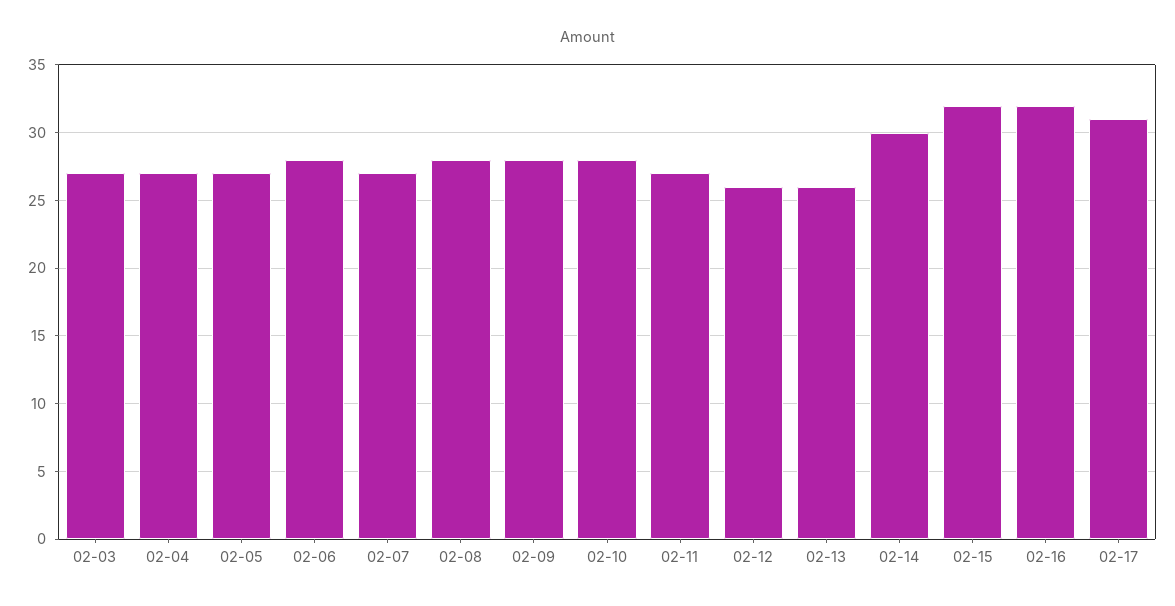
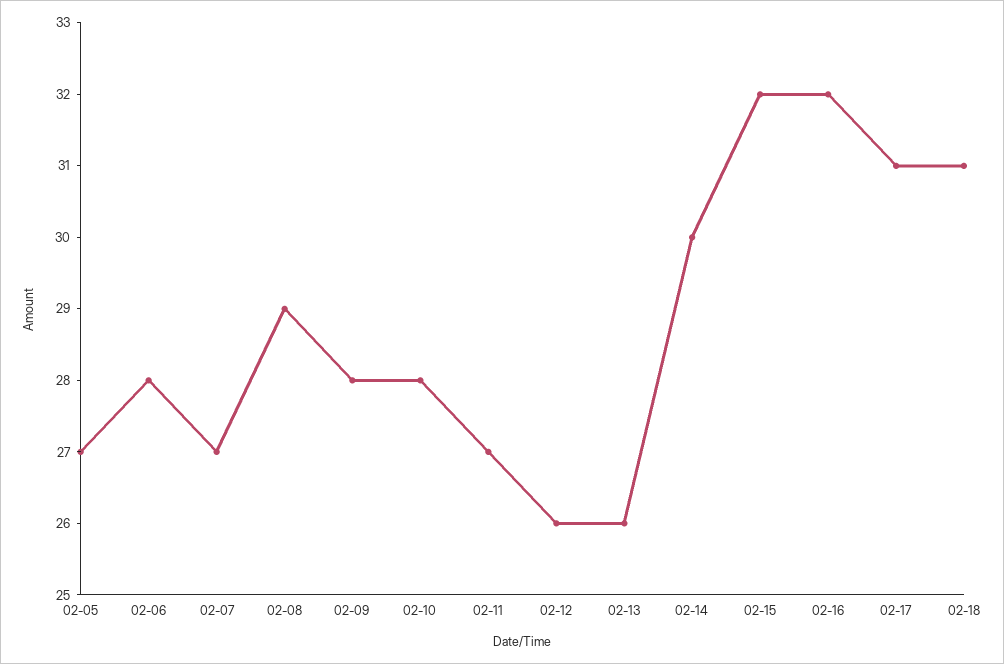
02-03: 27 -> none
02-04: 27 -> none
02-08: 28 -> 29
02-18: none -> 31

